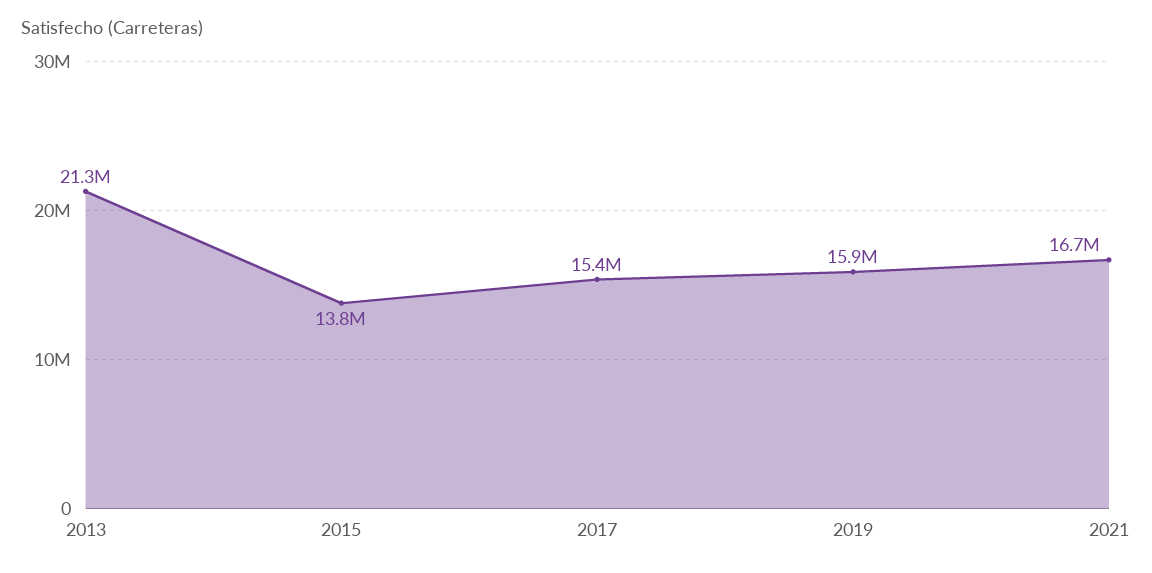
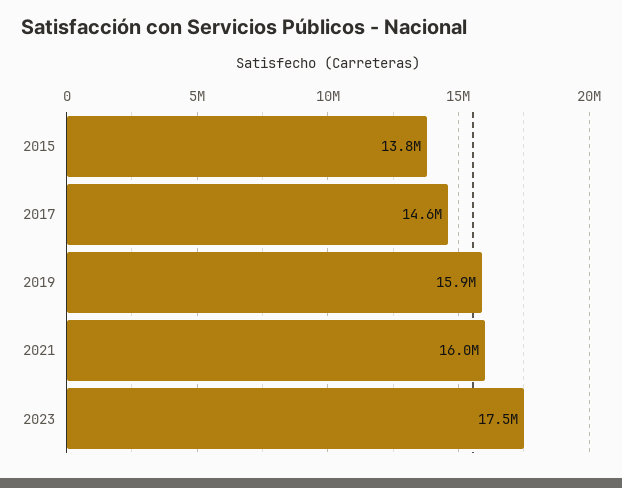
2013: 21300000 -> none
2017: 15400000 -> 14600000
2021: 16700000 -> 16000000
2023: none -> 17500000

